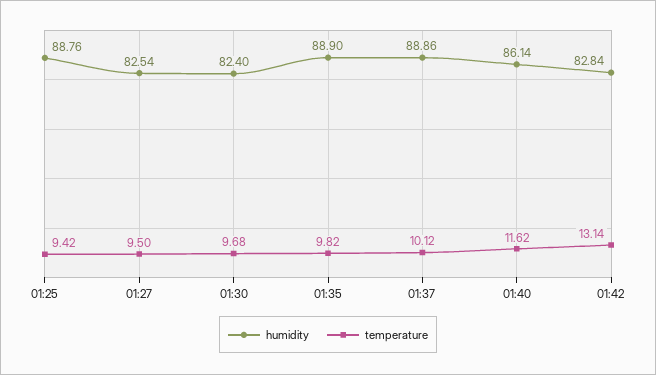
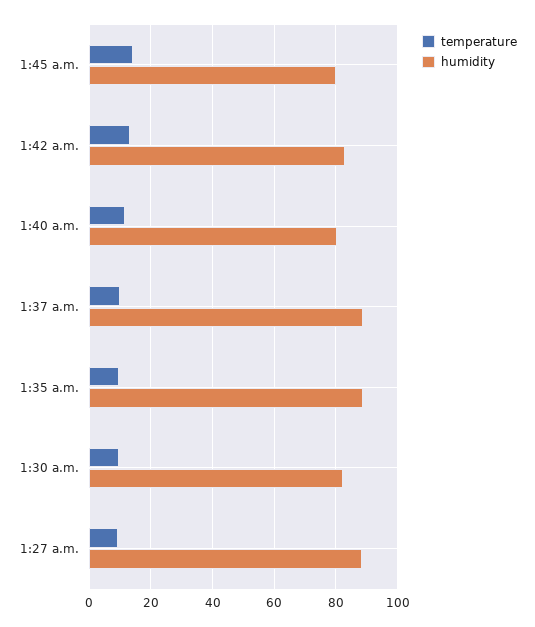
humidity, 01:25: 88.76 -> none
temperature, 01:25: 9.42 -> none
humidity, 01:27: 82.54 -> 88
humidity, 01:40: 86.14 -> 80
temperature, 1:45 a.m.: none -> 14
humidity, 1:45 a.m.: none -> 80

